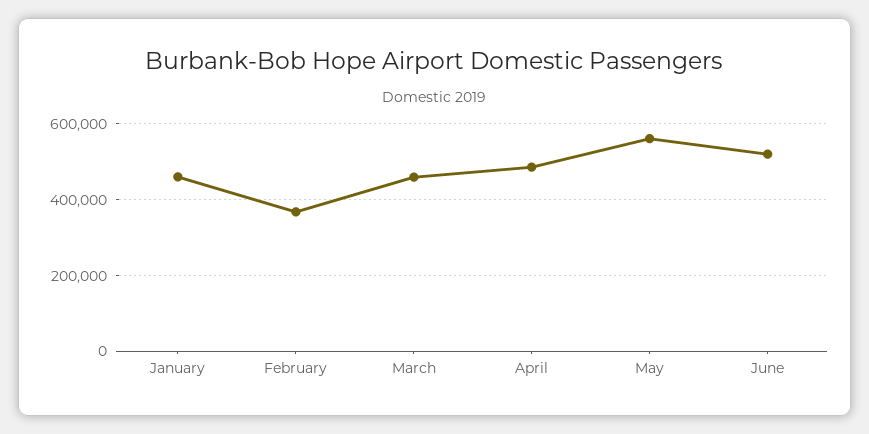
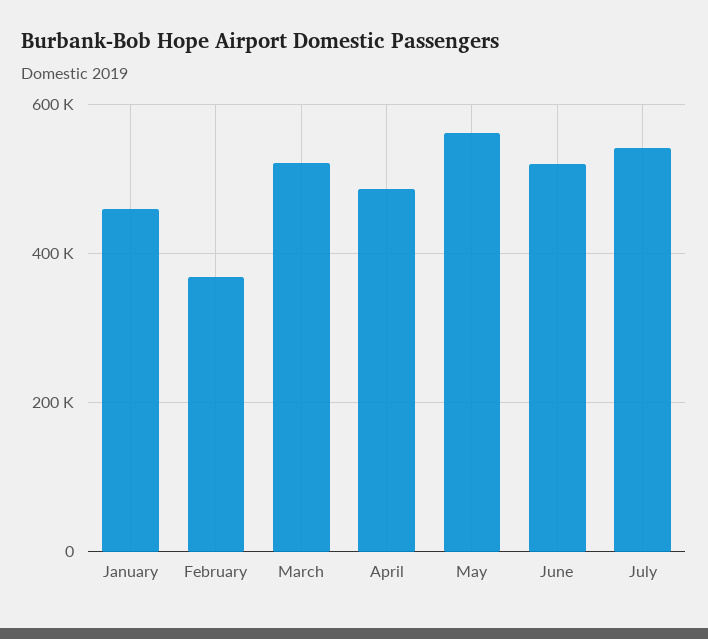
March: 460000 -> 520000
July: none -> 540000

